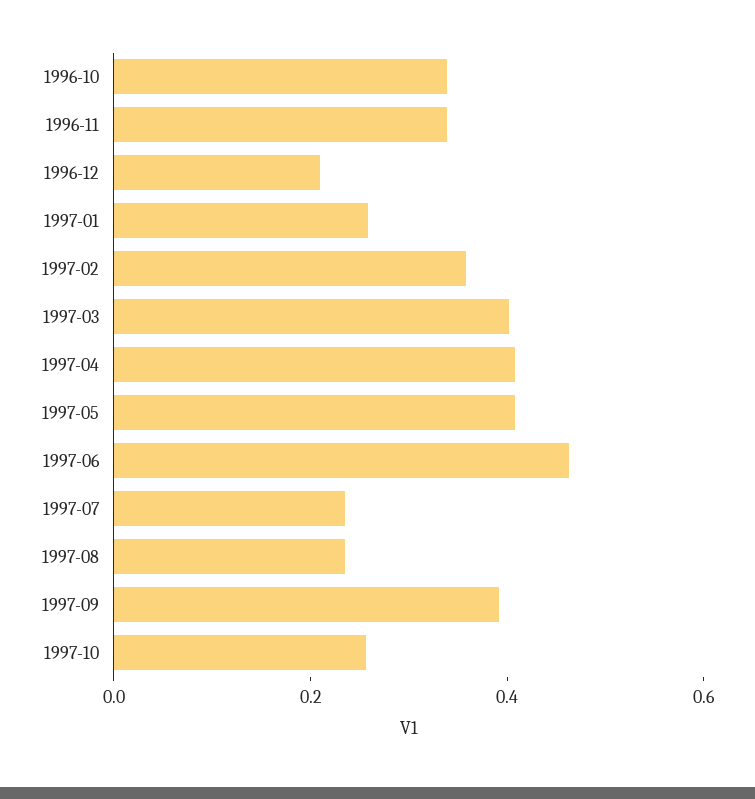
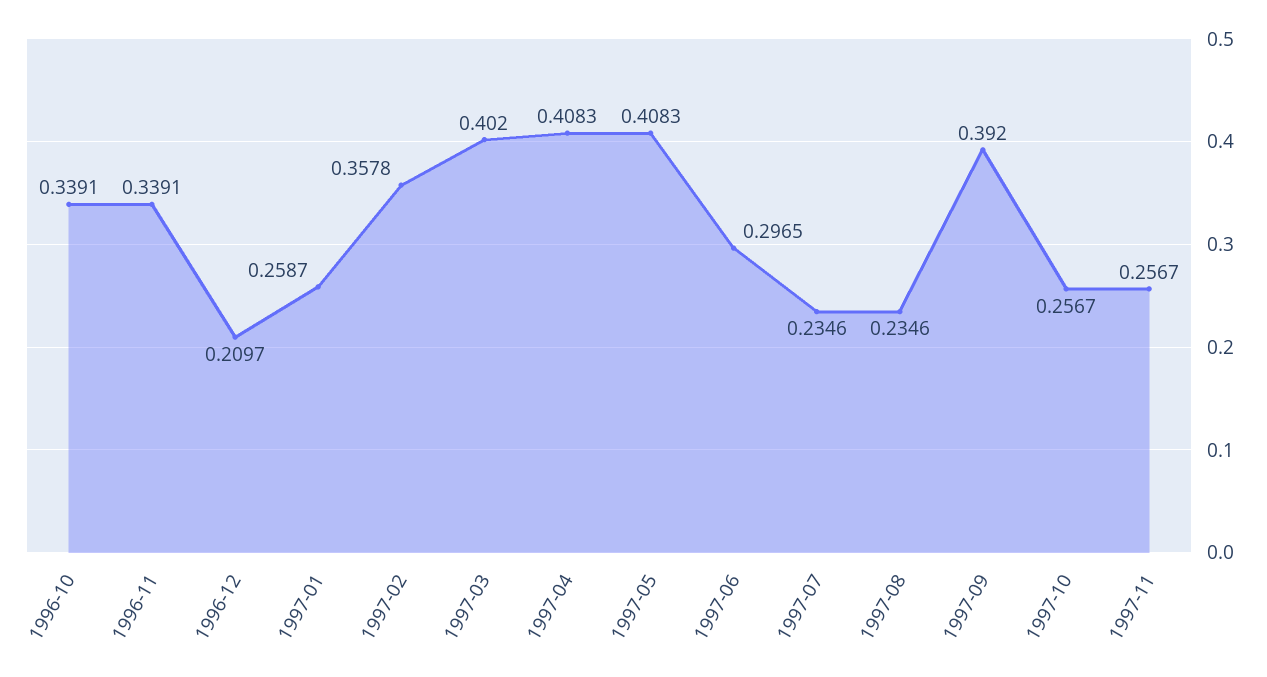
1997-06: 0.45 -> 0.2965
1997-11: none -> 0.2567

